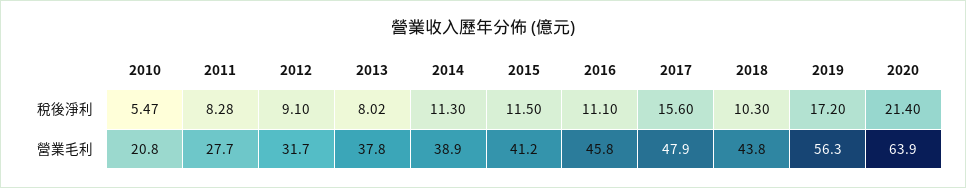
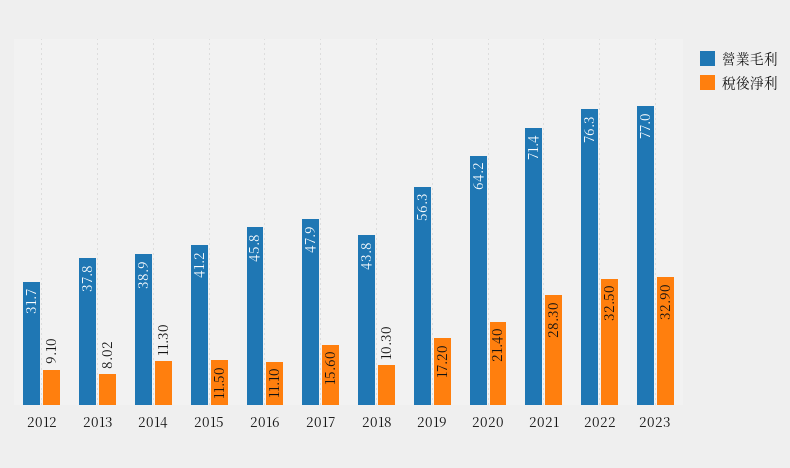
稅後淨利, 2010: 5.47 -> none
稅後淨利, 2011: 8.28 -> none
營業毛利, 2010: 20.8 -> none
營業毛利, 2011: 27.7 -> none
營業毛利, 2020: 63.9 -> 64.2
營業毛利, 2021: none -> 71.4
稅後淨利, 2021: none -> 28.3
營業毛利, 2022: none -> 76.3
稅後淨利, 2022: none -> 32.5
營業毛利, 2023: none -> 77
稅後淨利, 2023: none -> 32.9

